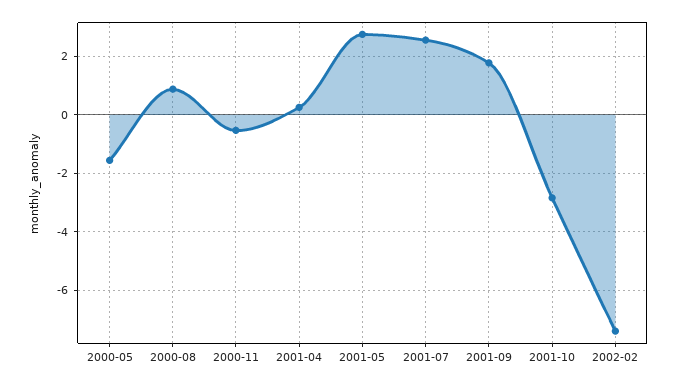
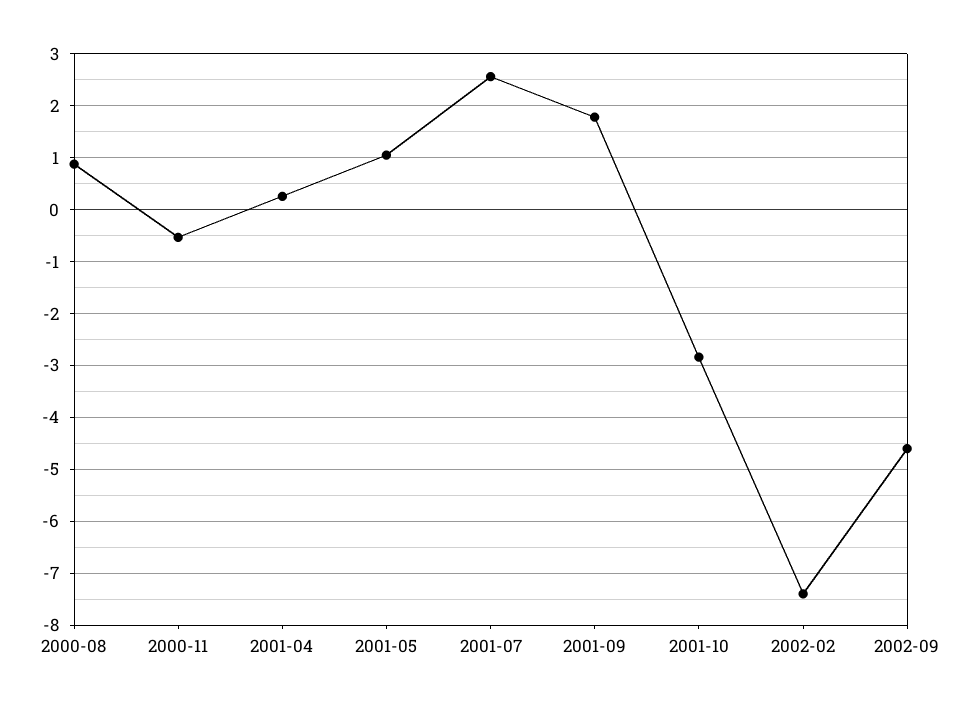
2000-05: -1.5 -> none
2001-05: 2.75 -> 1
2002-09: none -> -4.6

